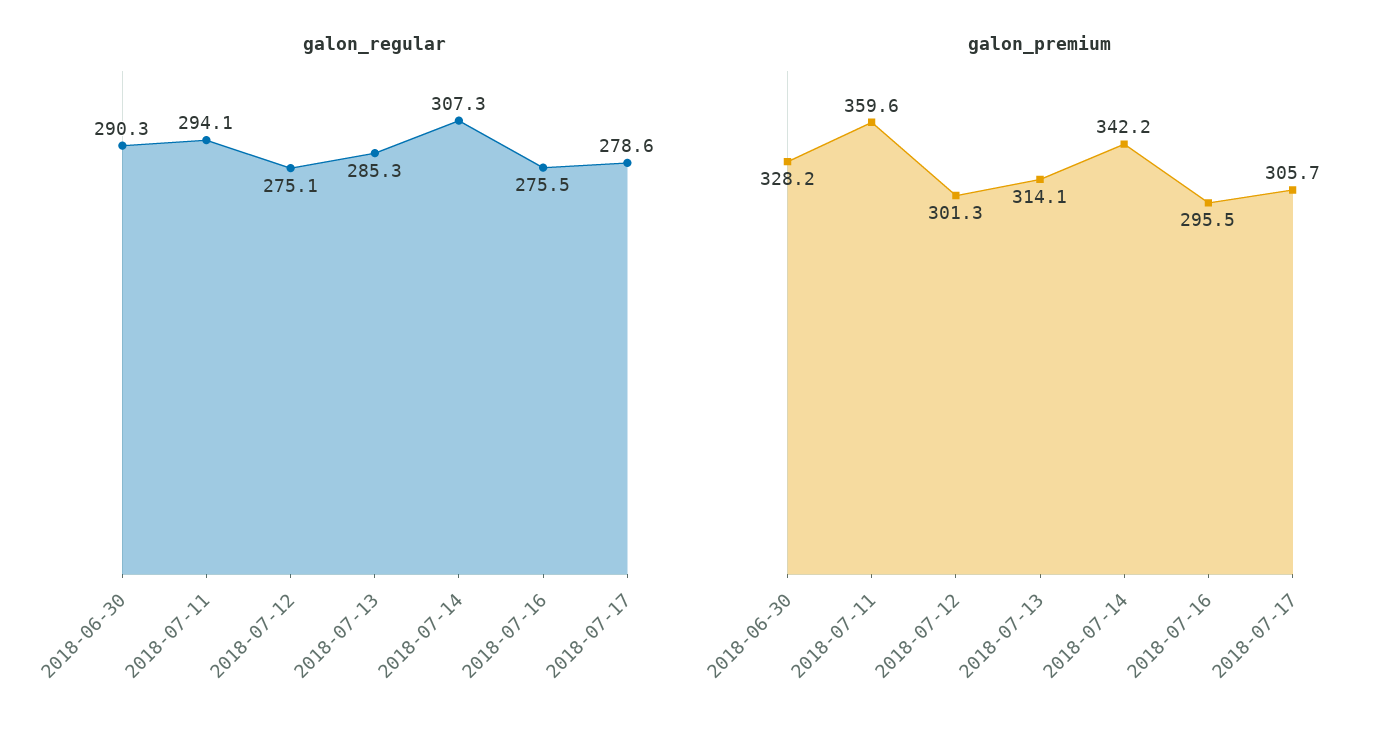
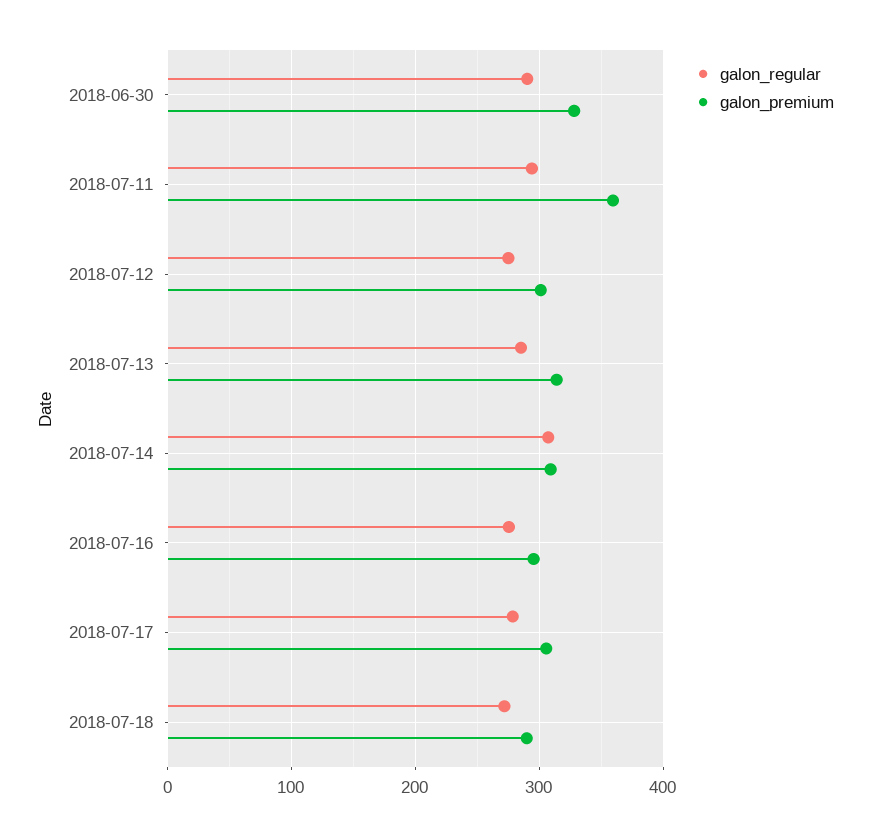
galon_premium, 2018-07-14: 342.2 -> 310
galon_regular, 2018-07-18: none -> 270
galon_premium, 2018-07-18: none -> 290

